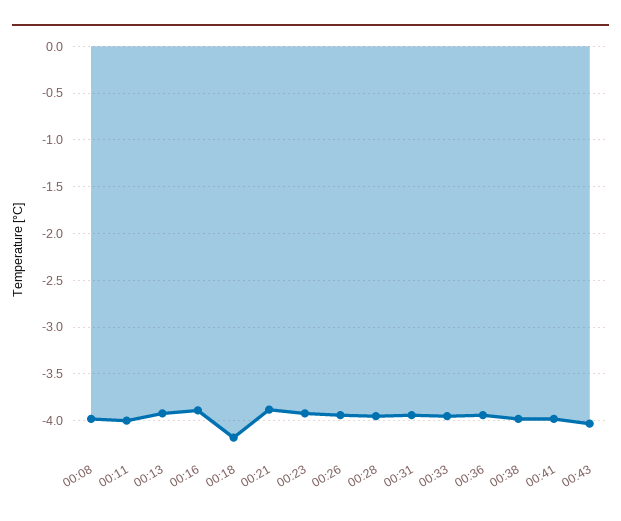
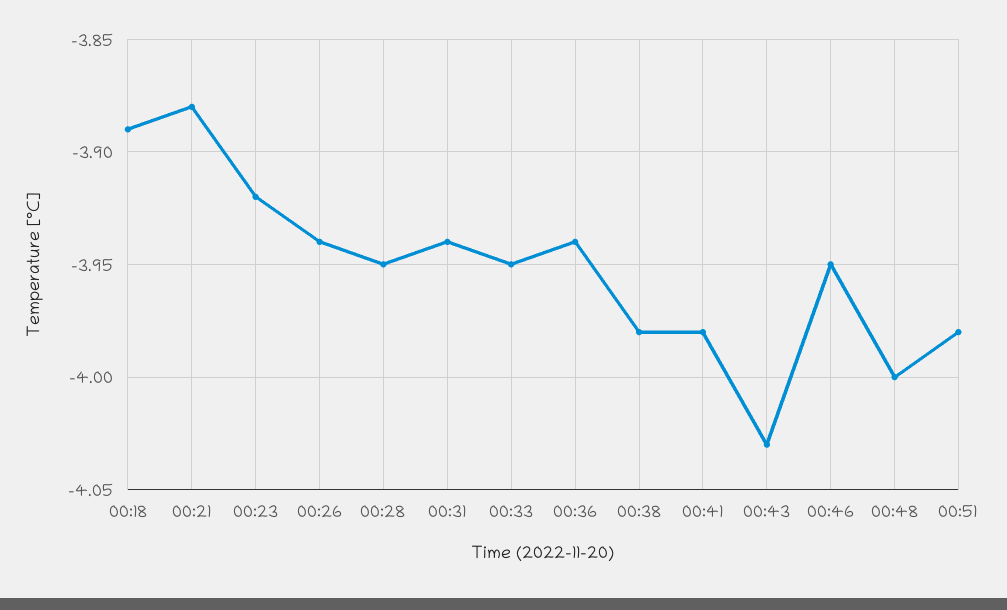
00:08: -4 -> none
00:11: -4 -> none
00:13: -3.9 -> none
00:16: -3.9 -> none
00:18: -4.2 -> -3.89
00:46: none -> -3.95
00:48: none -> -4
00:51: none -> -3.98

